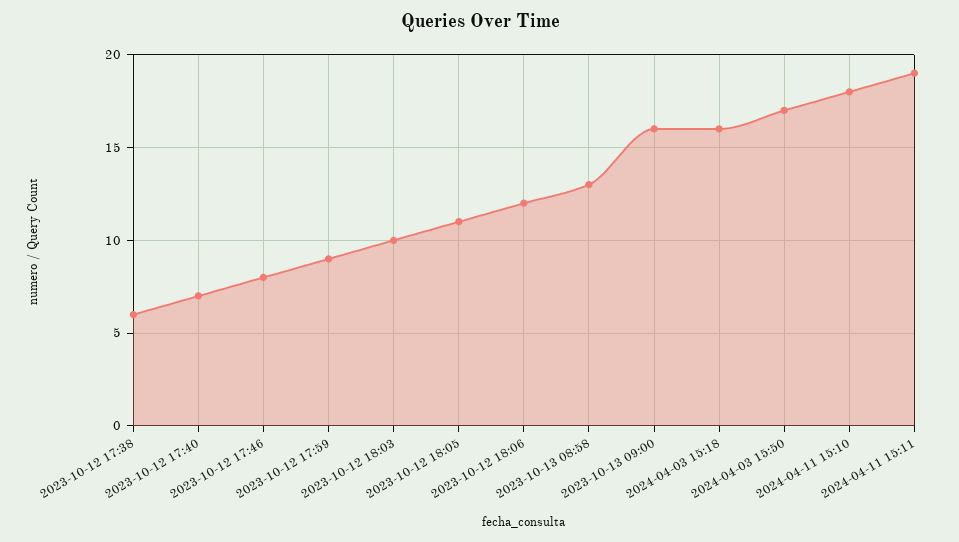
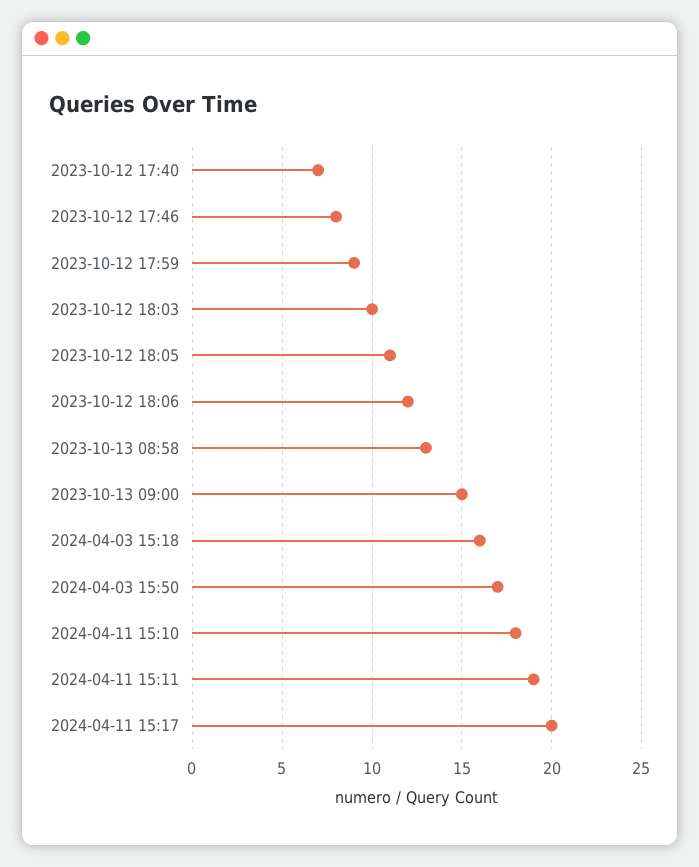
2023-10-12 17:38: 6 -> none
2023-10-13 09:00: 16 -> 15
2024-04-11 15:17: none -> 20

